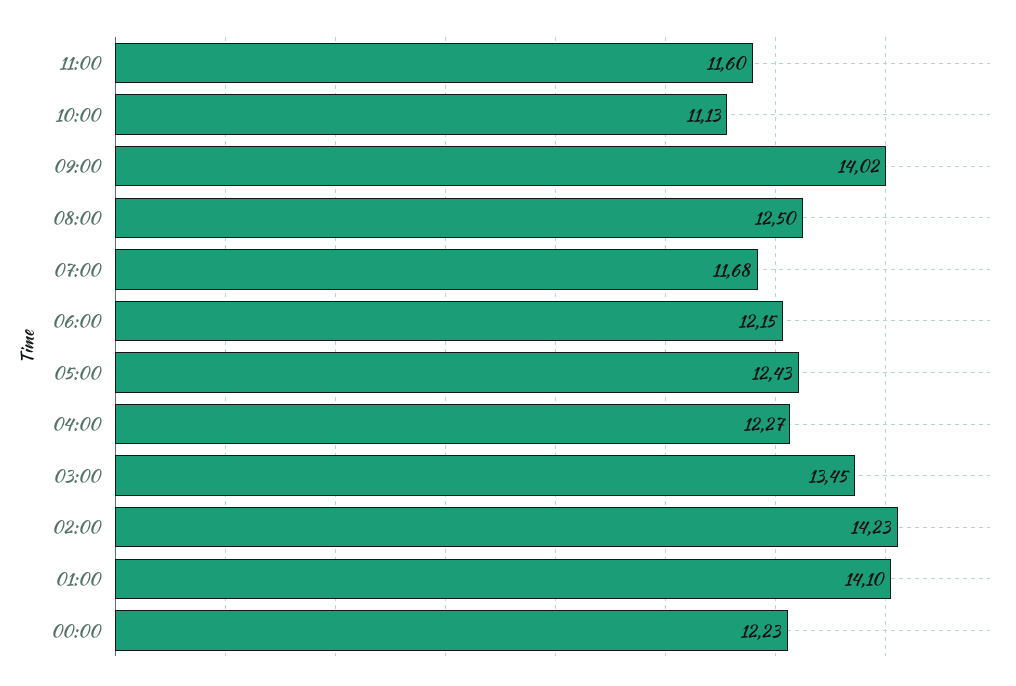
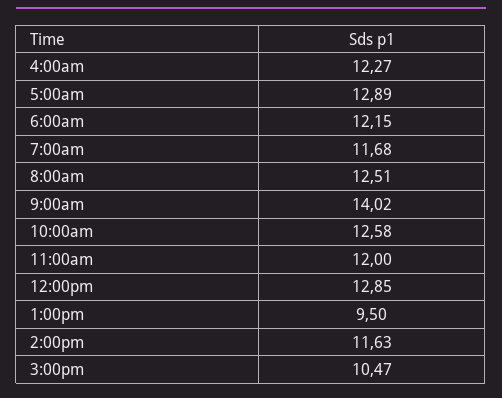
11:00: 11.6 -> 12
10:00: 11.13 -> 12.58
08:00: 12.5 -> 12.51
05:00: 12.43 -> 12.89
03:00: 13.45 -> none
02:00: 14.23 -> none
01:00: 14.1 -> none
00:00: 12.23 -> none
12:00pm: none -> 12.85
1:00pm: none -> 9.5
2:00pm: none -> 11.63
3:00pm: none -> 10.47

